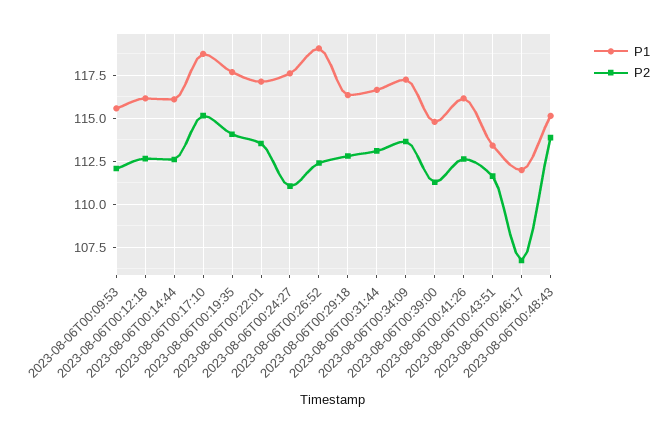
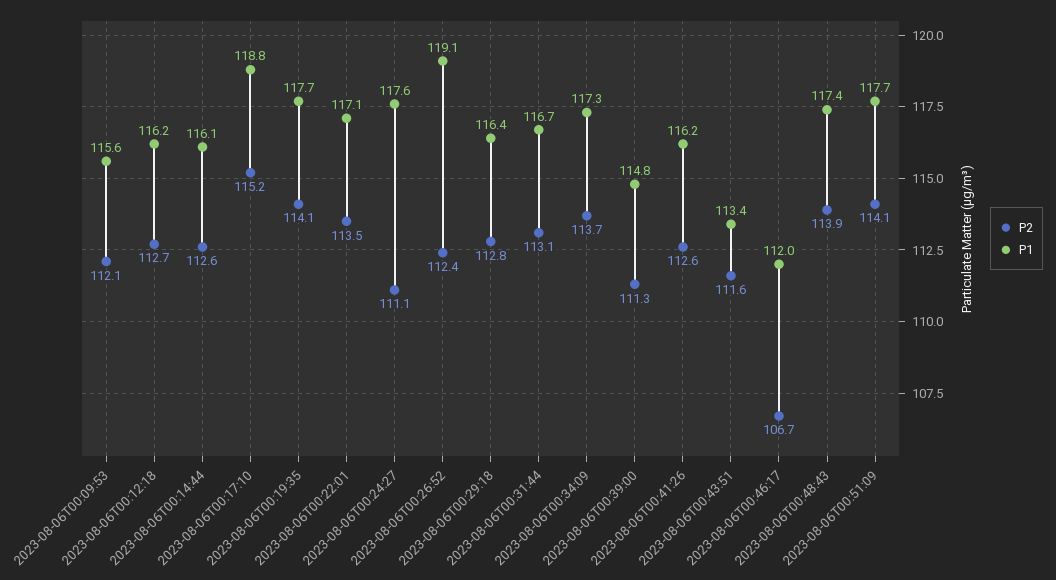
P1, 2023-08-06T00:48:43: 115 -> 117.4
P2, 2023-08-06T00:51:09: none -> 114.1
P1, 2023-08-06T00:51:09: none -> 117.7

